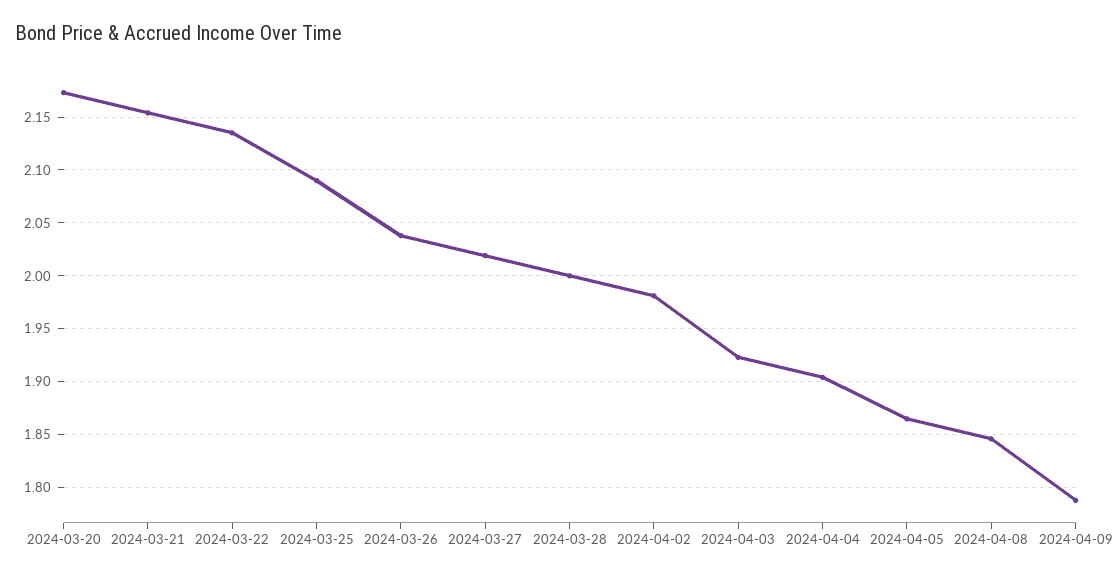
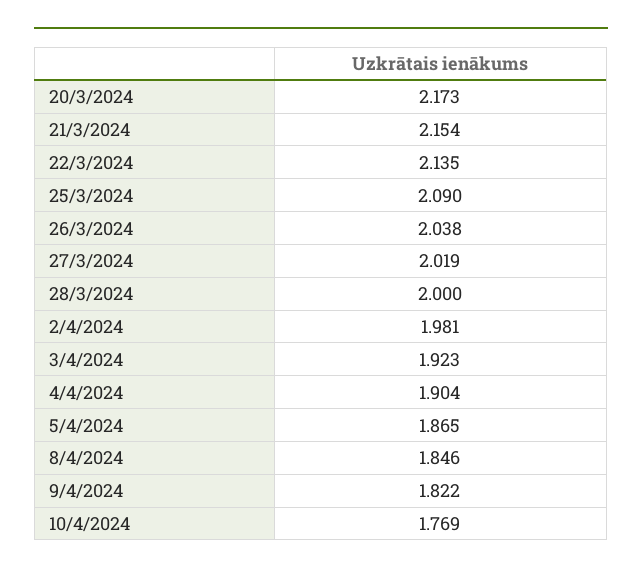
2024-04-09: 1.79 -> 1.822
10/4/2024: none -> 1.769

